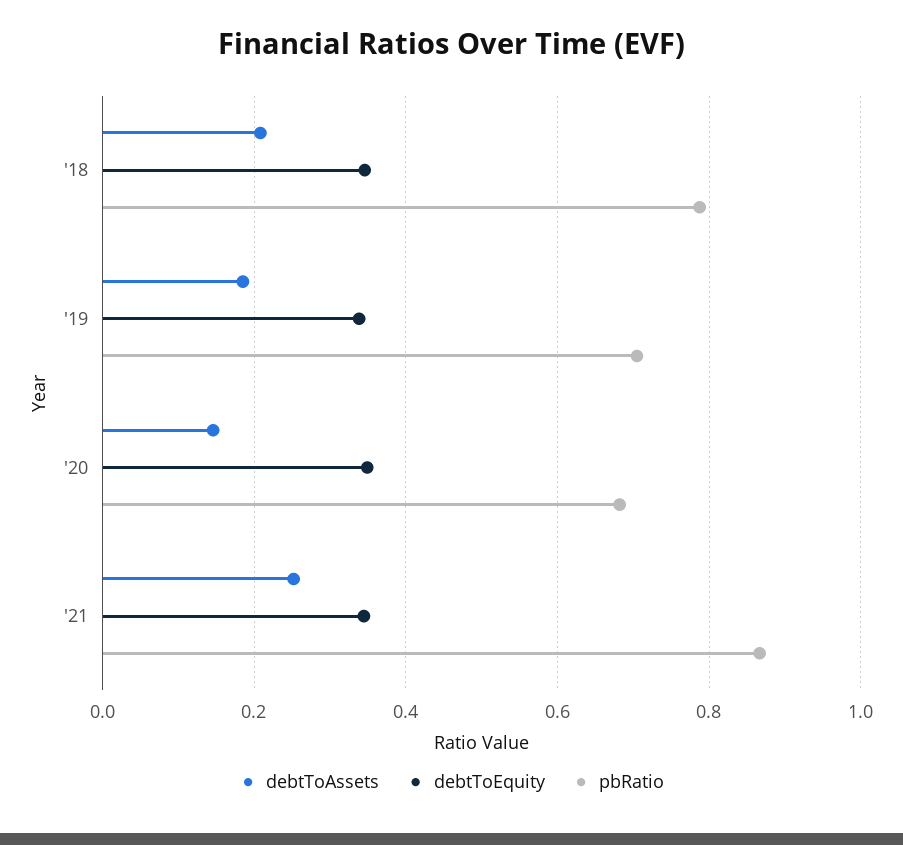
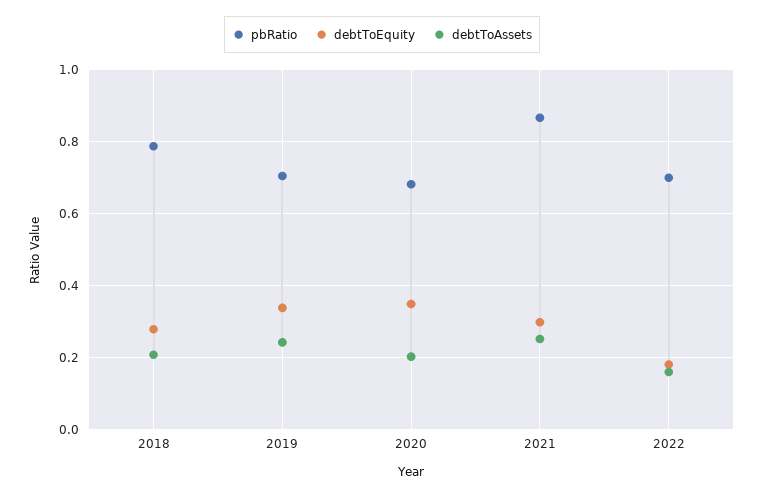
debtToEquity, '18: 0.34 -> 0.28
debtToAssets, '19: 0.18 -> 0.24
debtToAssets, '20: 0.14 -> 0.2
debtToEquity, '21: 0.34 -> 0.3
pbRatio, 2022: none -> 0.7
debtToEquity, 2022: none -> 0.18
debtToAssets, 2022: none -> 0.16

